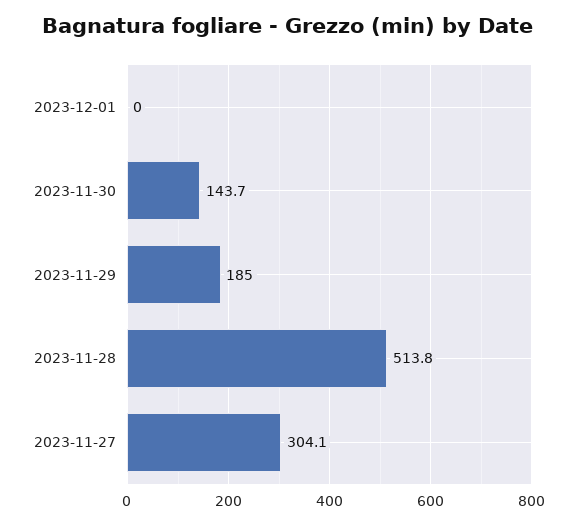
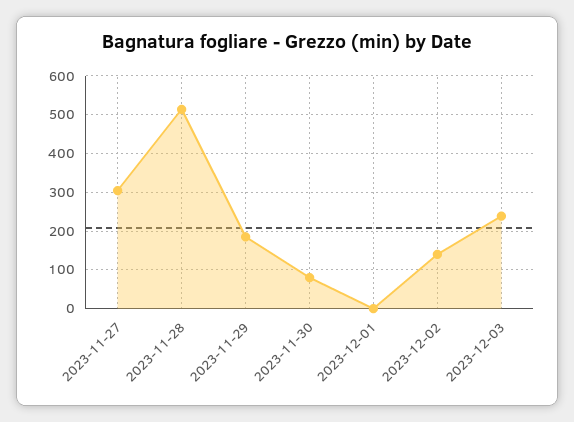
2023-11-30: 143.7 -> 80
2023-12-02: none -> 140
2023-12-03: none -> 240

